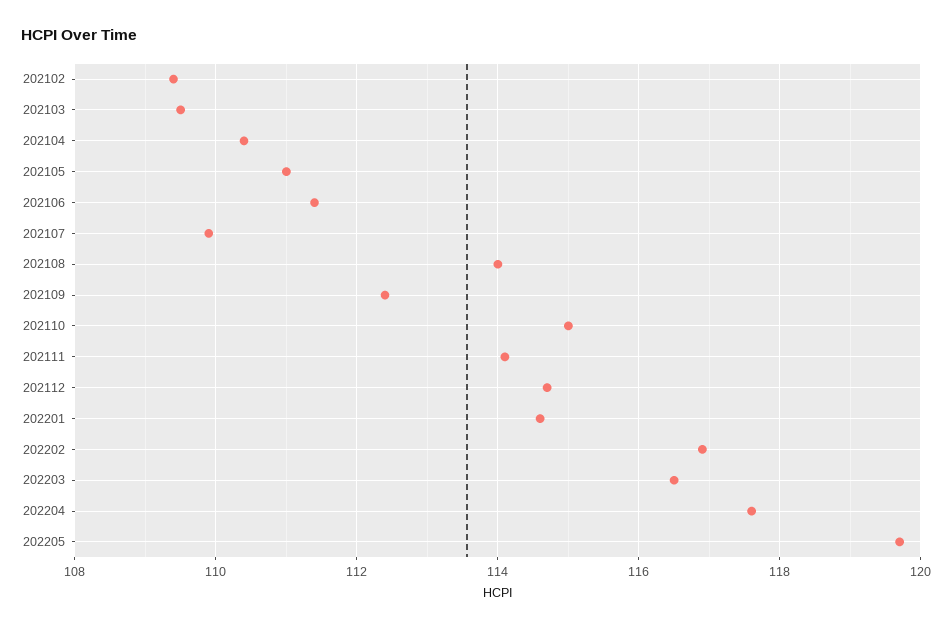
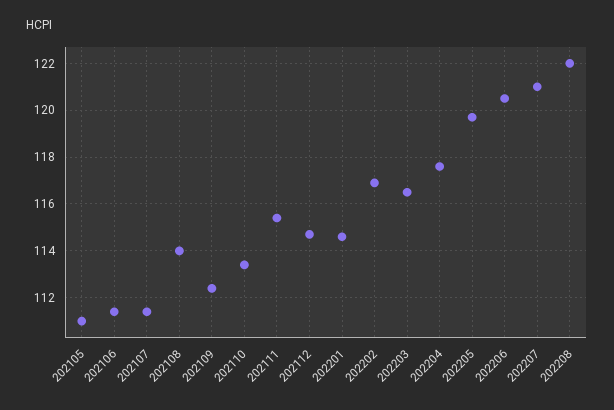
202102: 109.5 -> none
202103: 109.5 -> none
202104: 110.5 -> none
202107: 110 -> 111.5
202110: 115 -> 113.5
202111: 114 -> 115.5
202206: none -> 120.5
202207: none -> 121
202208: none -> 122

